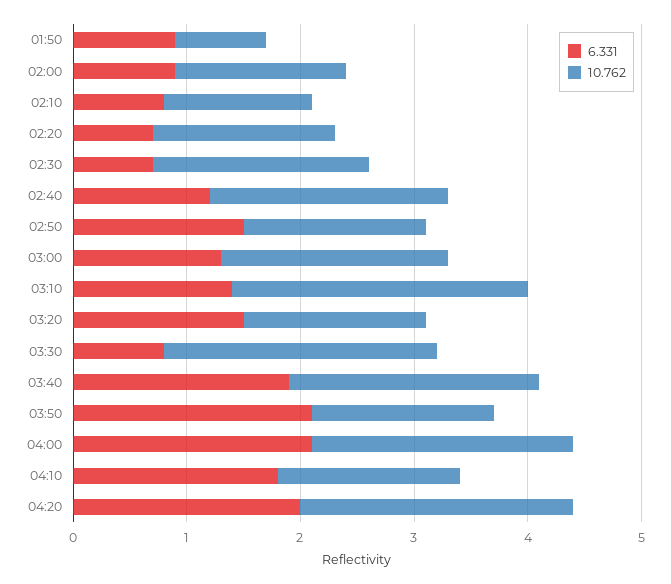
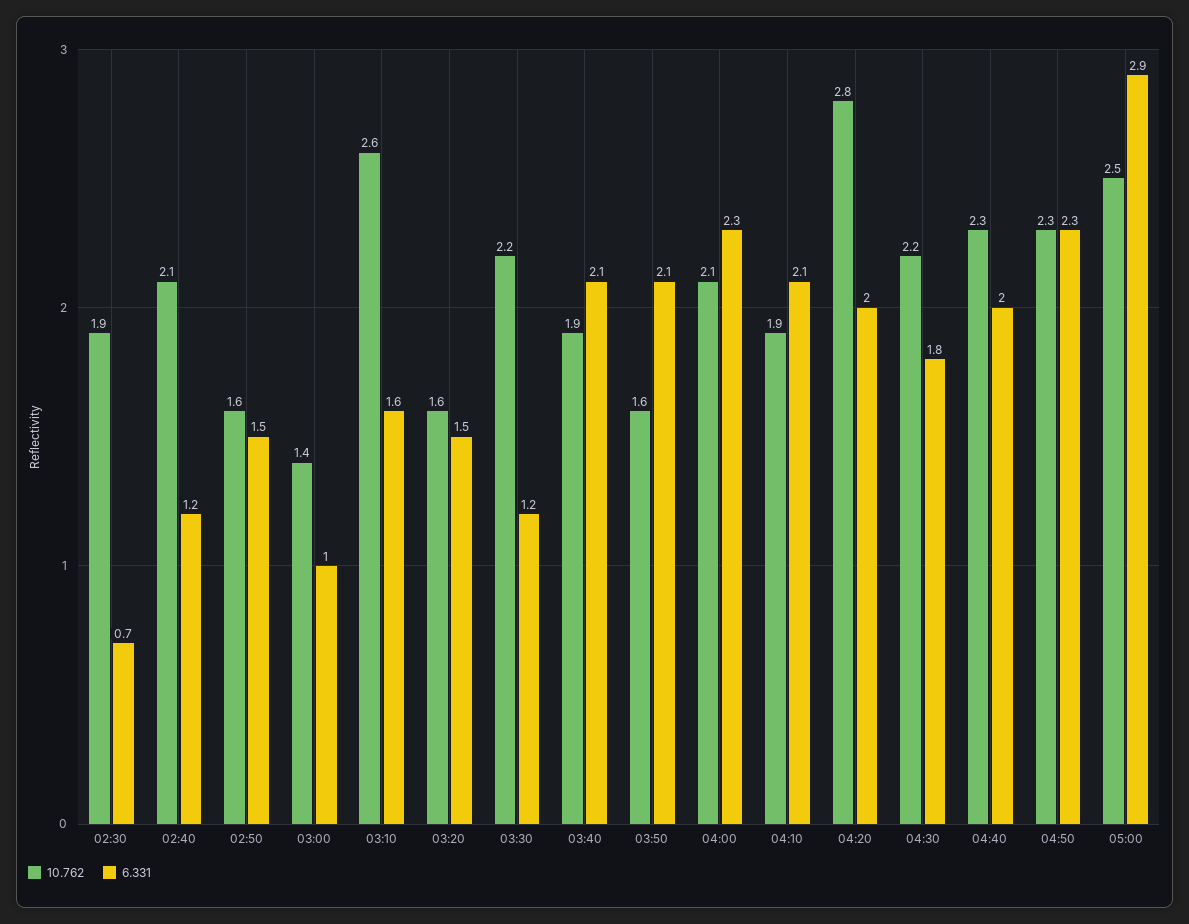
6.331, 01:50: 0.9 -> none
10.762, 01:50: 0.8 -> none
6.331, 02:00: 0.9 -> none
10.762, 02:00: 1.5 -> none
6.331, 02:10: 0.8 -> none
10.762, 02:10: 1.3 -> none
6.331, 02:20: 0.7 -> none
10.762, 02:20: 1.6 -> none
6.331, 03:00: 1.3 -> 1
10.762, 03:00: 2 -> 1.4
6.331, 03:10: 1.4 -> 1.6
6.331, 03:30: 0.8 -> 1.2
10.762, 03:30: 2.4 -> 2.2
6.331, 03:40: 1.9 -> 2.1
10.762, 03:40: 2.2 -> 1.9
6.331, 04:00: 2.1 -> 2.3
10.762, 04:00: 2.3 -> 2.1
6.331, 04:10: 1.8 -> 2.1
10.762, 04:10: 1.6 -> 1.9
10.762, 04:20: 2.4 -> 2.8
10.762, 04:30: none -> 2.2
6.331, 04:30: none -> 1.8
10.762, 04:40: none -> 2.3
6.331, 04:40: none -> 2
10.762, 04:50: none -> 2.3
6.331, 04:50: none -> 2.3
10.762, 05:00: none -> 2.5
6.331, 05:00: none -> 2.9

